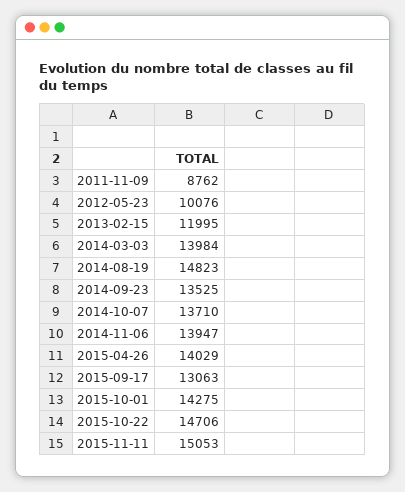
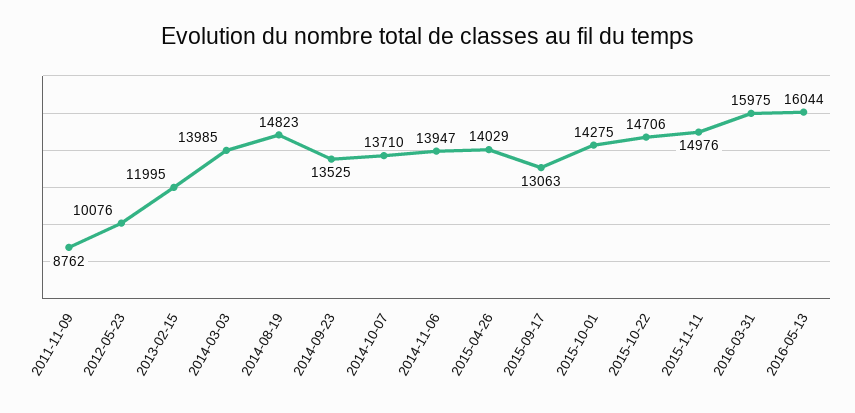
2014-03-03: 13984 -> 13985
2015-11-11: 15053 -> 14976
2016-03-31: none -> 15975
2016-05-13: none -> 16044

